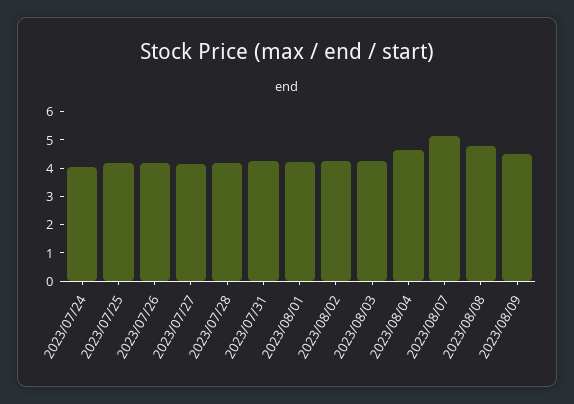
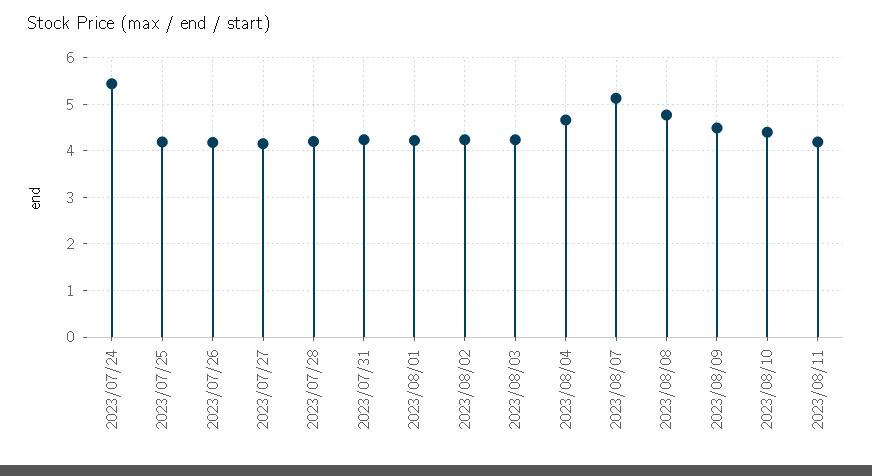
2023/07/24: 4 -> 5.4
2023/08/10: none -> 4.4
2023/08/11: none -> 4.2

